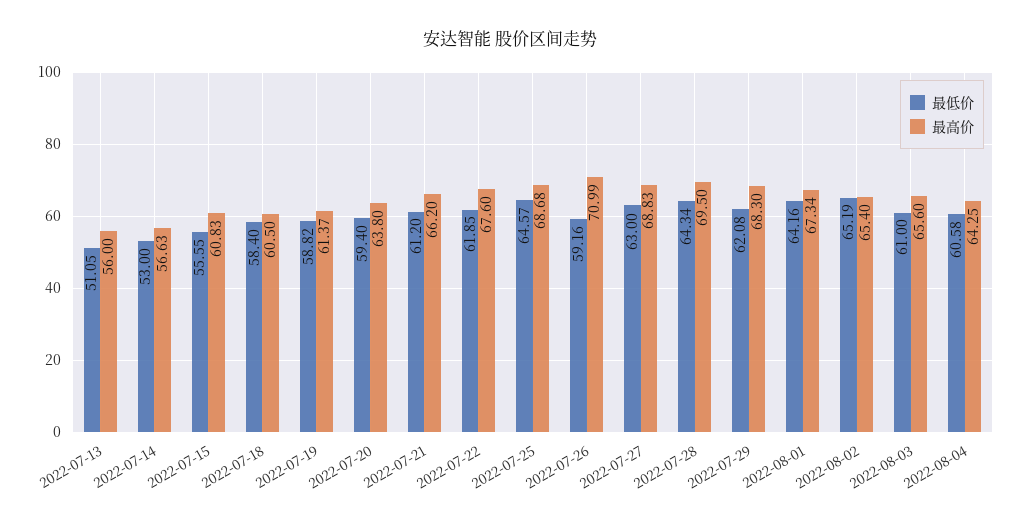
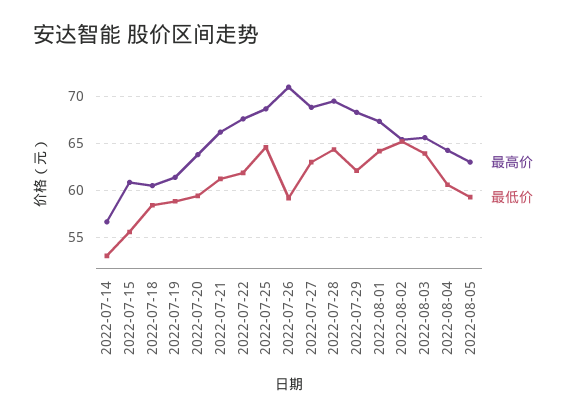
最低价, 2022-07-13: 51.05 -> none
最高价, 2022-07-13: 56 -> none
最低价, 2022-08-03: 61 -> 64
最高价, 2022-08-05: none -> 63
最低价, 2022-08-05: none -> 59

